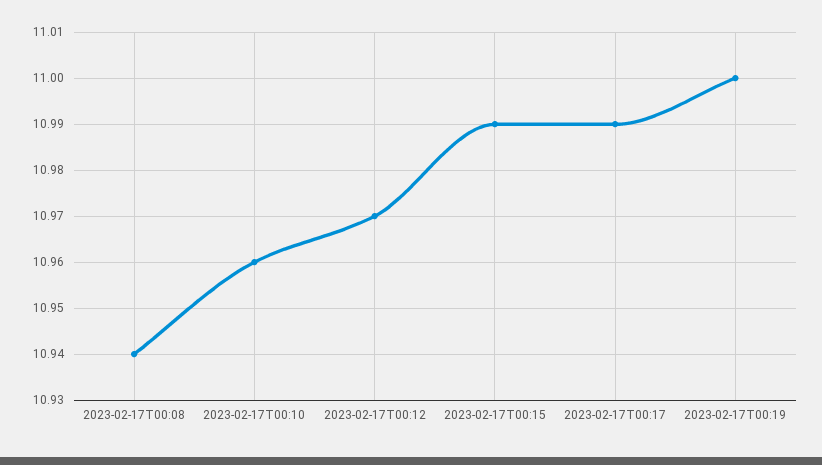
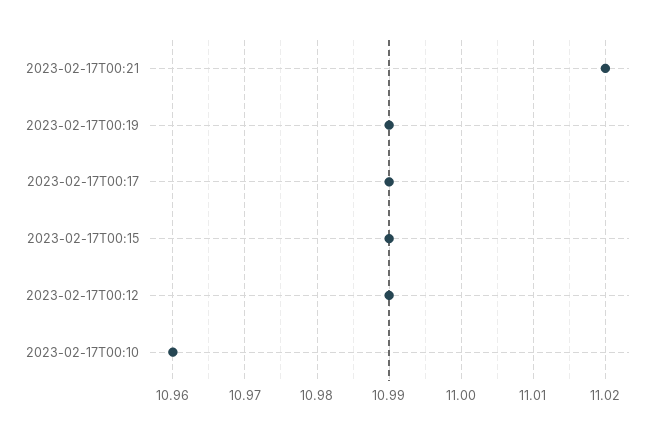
2023-02-17T00:08: 10.94 -> none
2023-02-17T00:12: 10.97 -> 10.99
2023-02-17T00:19: 11 -> 10.99
2023-02-17T00:21: none -> 11.02

